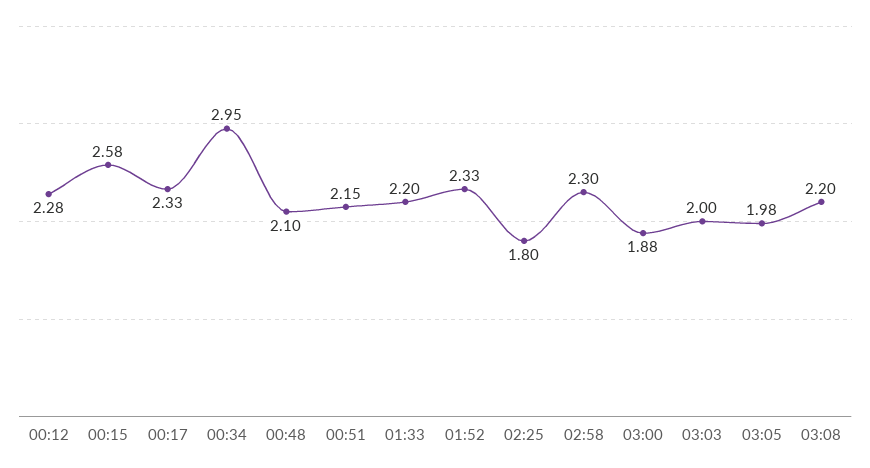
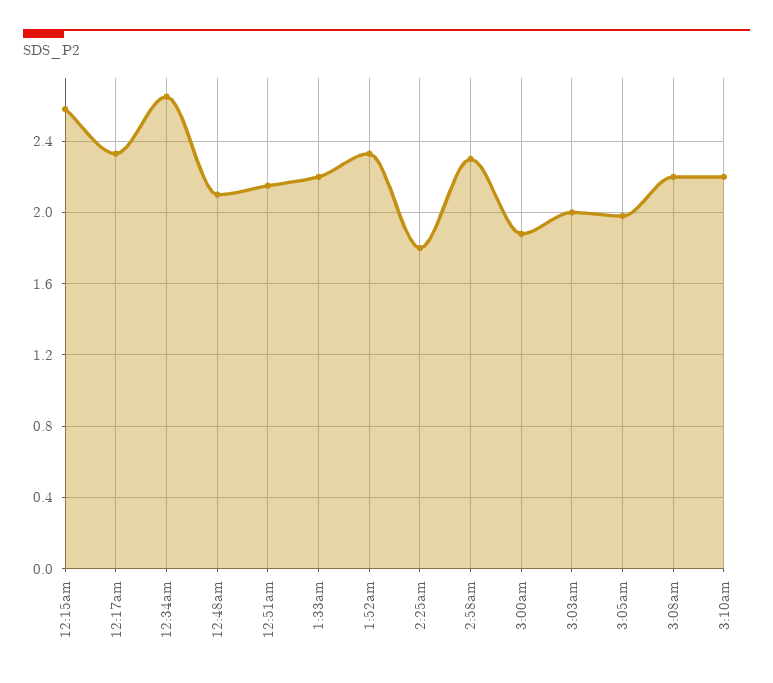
00:12: 2.28 -> none
00:34: 2.95 -> 2.65
3:10am: none -> 2.2

